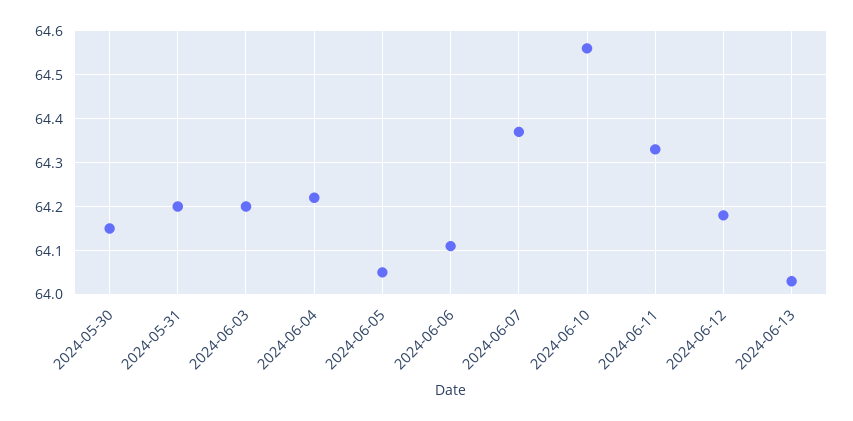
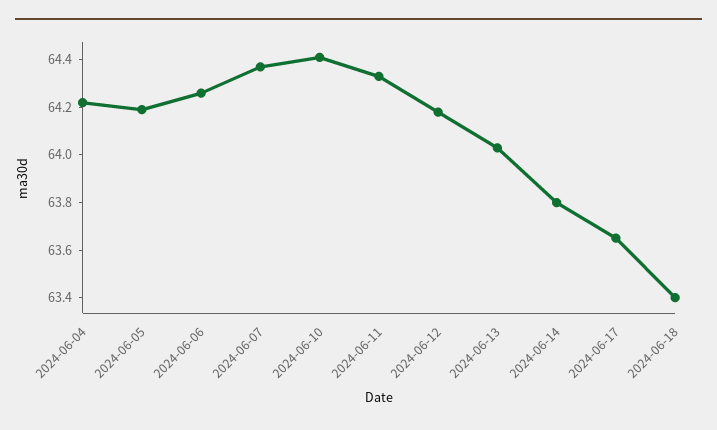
2024-05-30: 64.15 -> none
2024-05-31: 64.2 -> none
2024-06-03: 64.2 -> none
2024-06-05: 64.05 -> 64.2
2024-06-06: 64.1 -> 64.25
2024-06-10: 64.55 -> 64.4
2024-06-14: none -> 63.8
2024-06-17: none -> 63.65
2024-06-18: none -> 63.4

